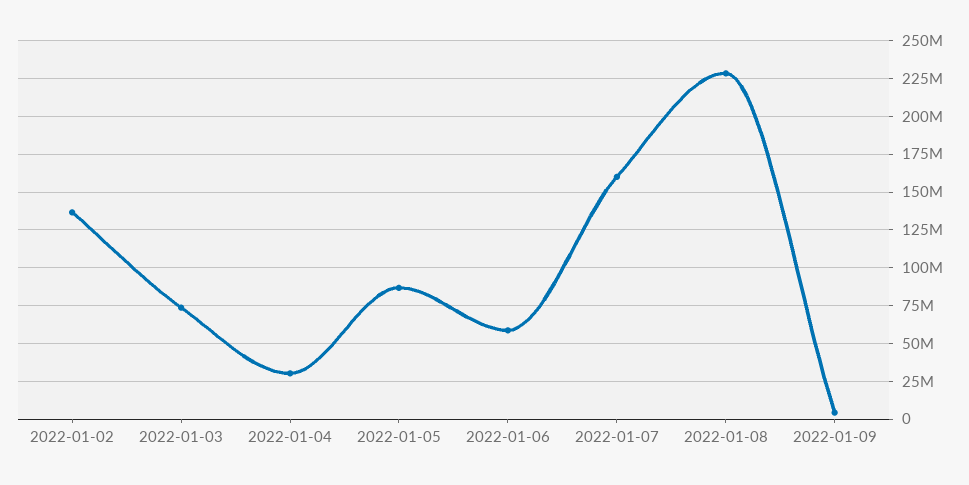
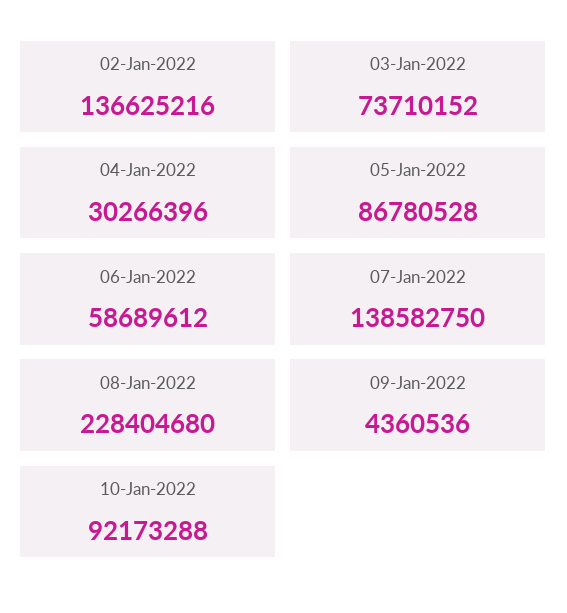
2022-01-07: 160000000 -> 138582750
10-Jan-2022: none -> 92173288

